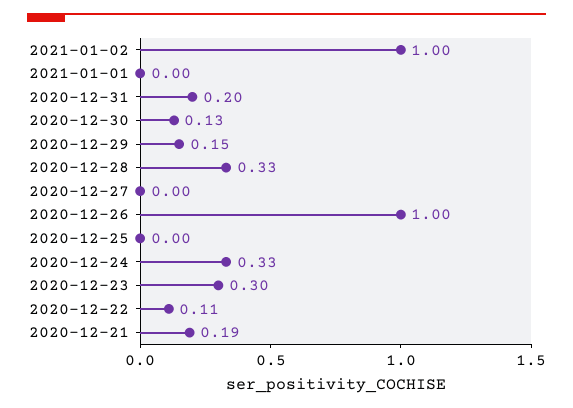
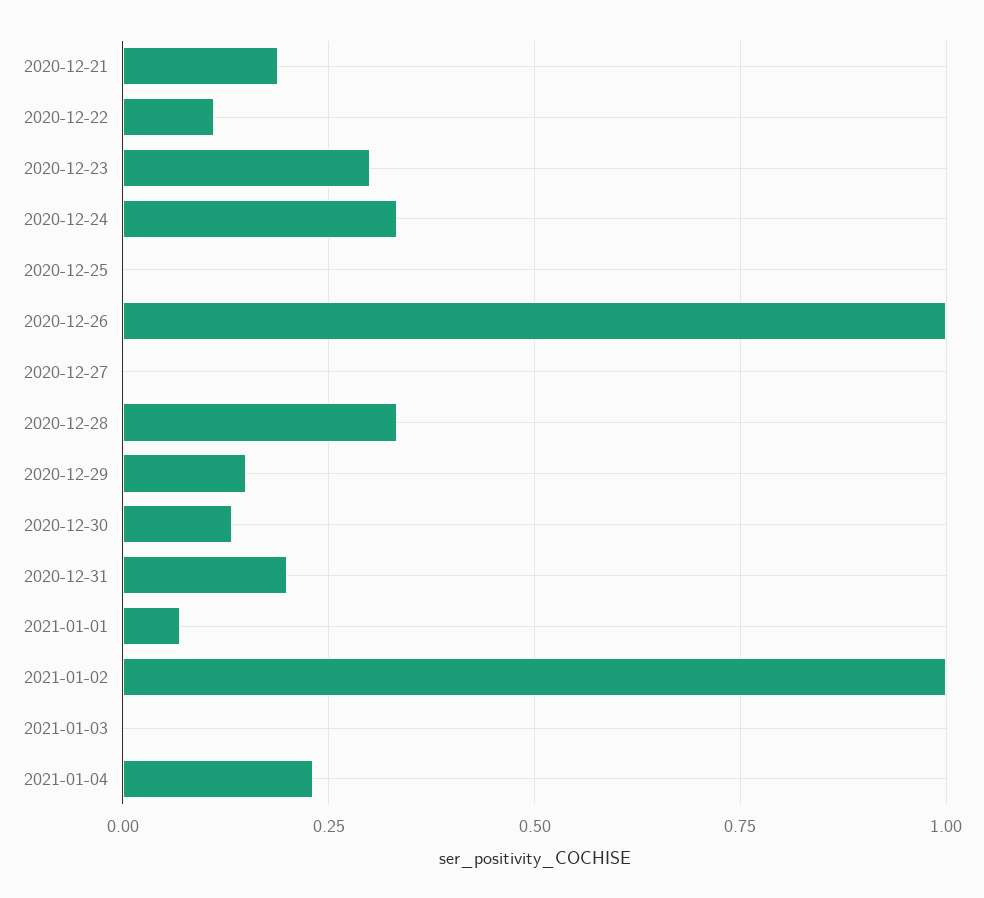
2021-01-01: 0 -> 0.075
2021-01-03: none -> 0
2021-01-04: none -> 0.225

